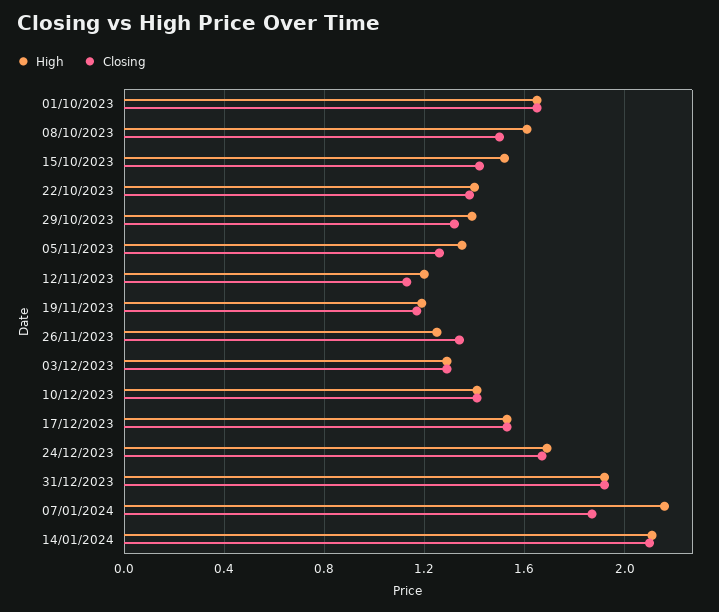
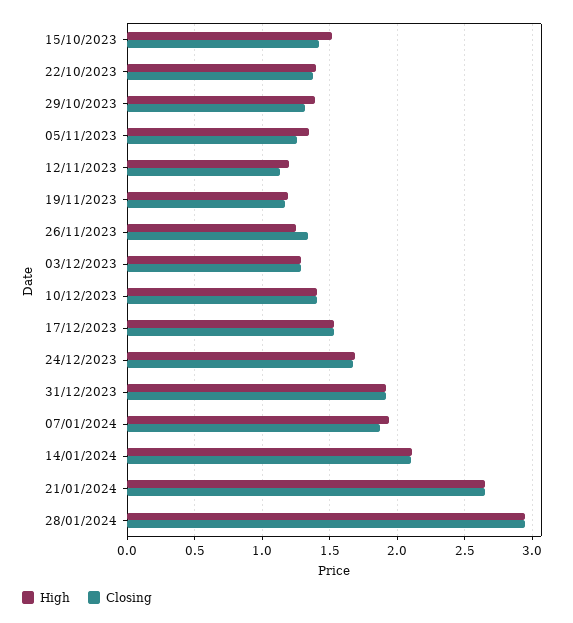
High, 01/10/2023: 1.65 -> none
Closing, 01/10/2023: 1.65 -> none
High, 08/10/2023: 1.6 -> none
Closing, 08/10/2023: 1.5 -> none
High, 07/01/2024: 2.15 -> 1.95
High, 21/01/2024: none -> 2.65
Closing, 21/01/2024: none -> 2.65
High, 28/01/2024: none -> 2.95
Closing, 28/01/2024: none -> 2.95

